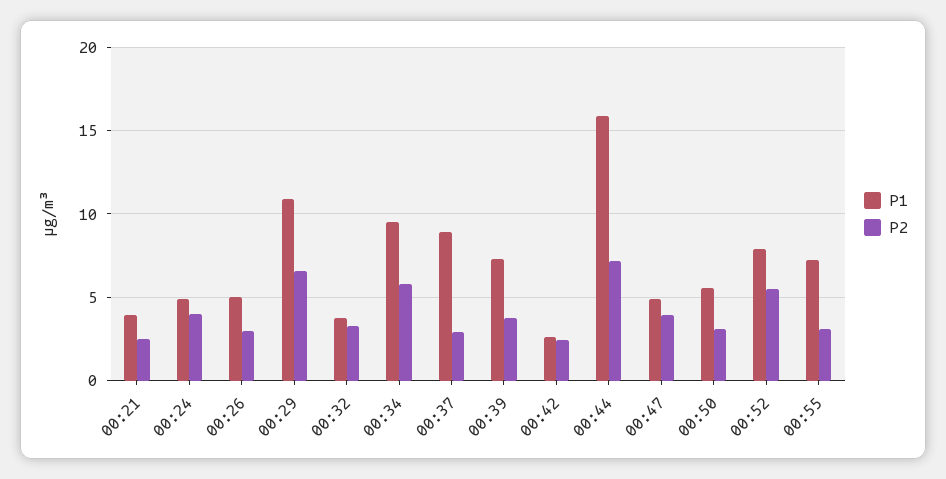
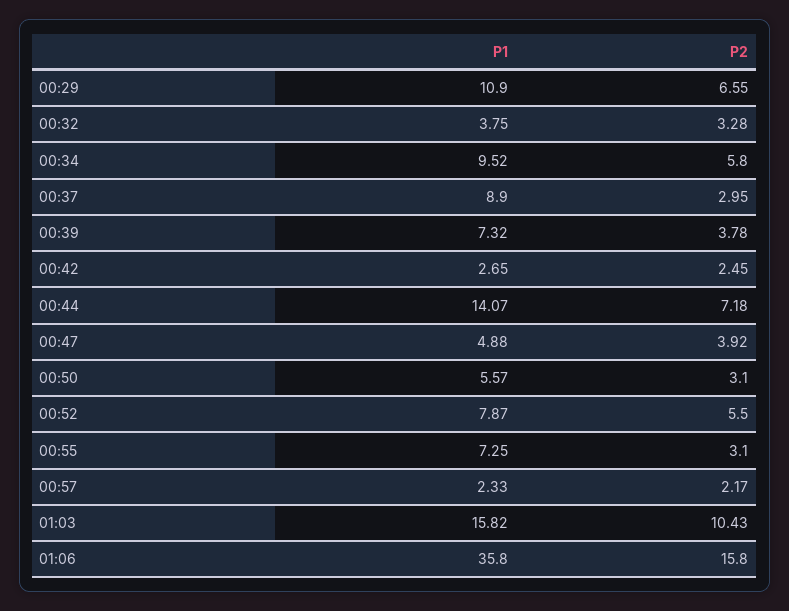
P1, 00:21: 4 -> none
P2, 00:21: 2.5 -> none
P1, 00:24: 5 -> none
P2, 00:24: 4 -> none
P1, 00:26: 5 -> none
P2, 00:26: 3 -> none
P1, 00:44: 16 -> 14.07
P1, 00:57: none -> 2.33
P2, 00:57: none -> 2.17
P1, 01:03: none -> 15.82
P2, 01:03: none -> 10.43
P1, 01:06: none -> 35.8
P2, 01:06: none -> 15.8

